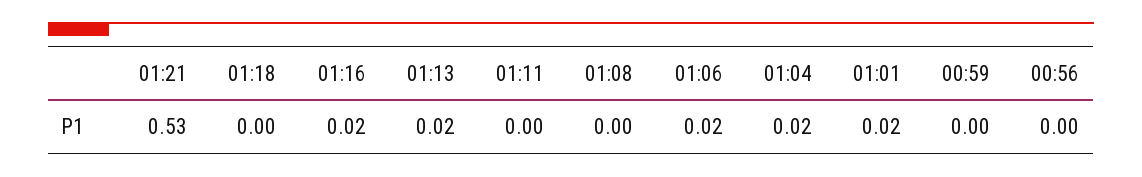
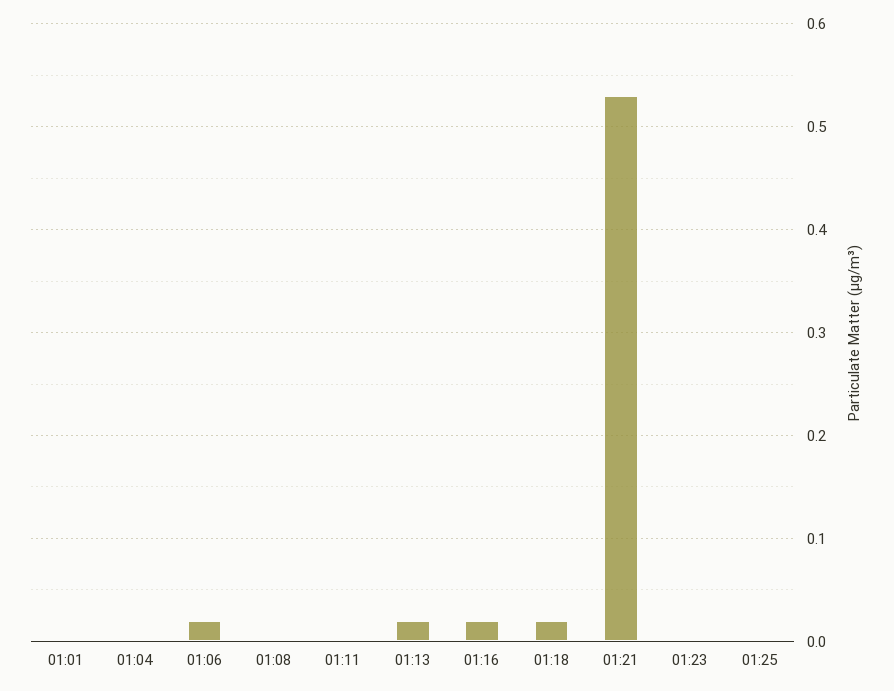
01:18: 0 -> 0.02
01:04: 0.02 -> 0
01:01: 0.02 -> 0
00:59: 0 -> none
00:56: 0 -> none
01:23: none -> 0
01:25: none -> 0

